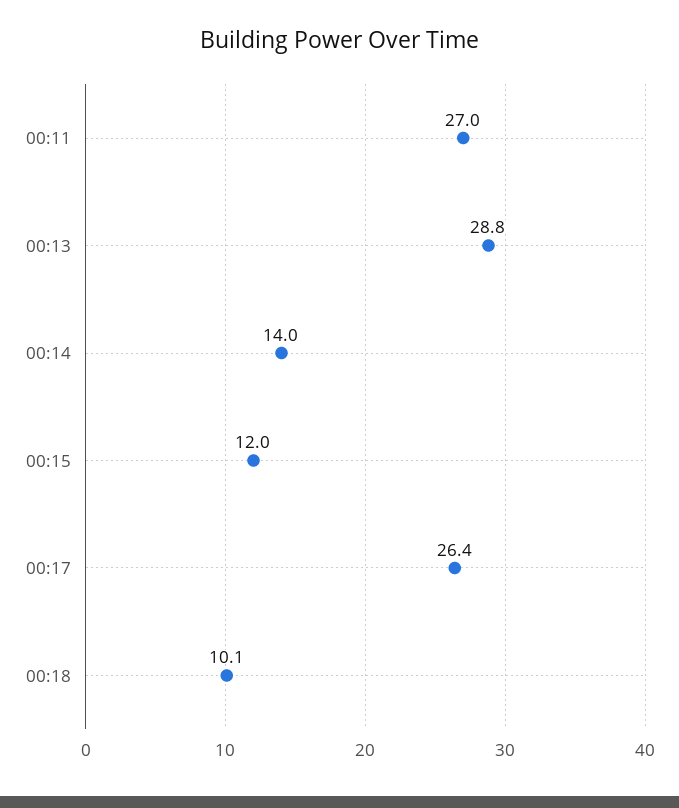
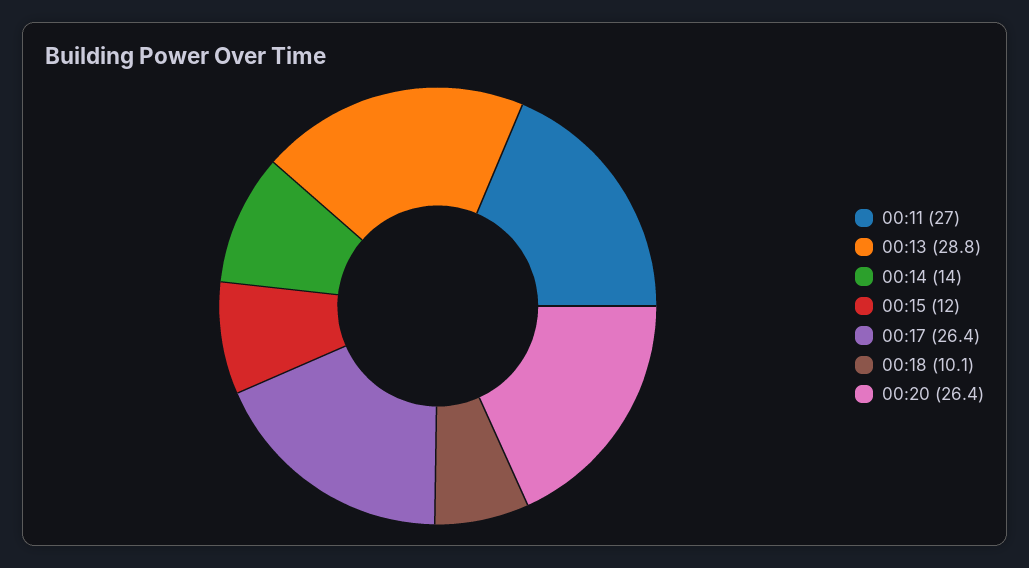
00:20: none -> 26.4

